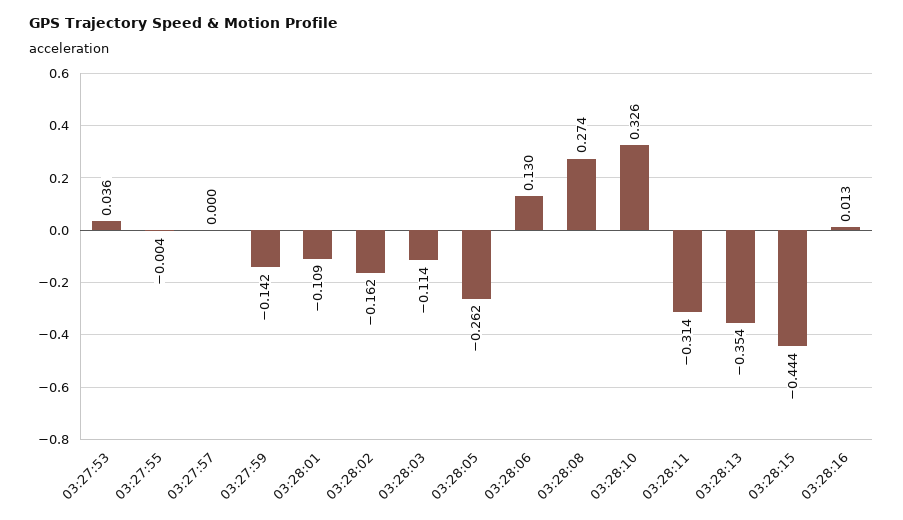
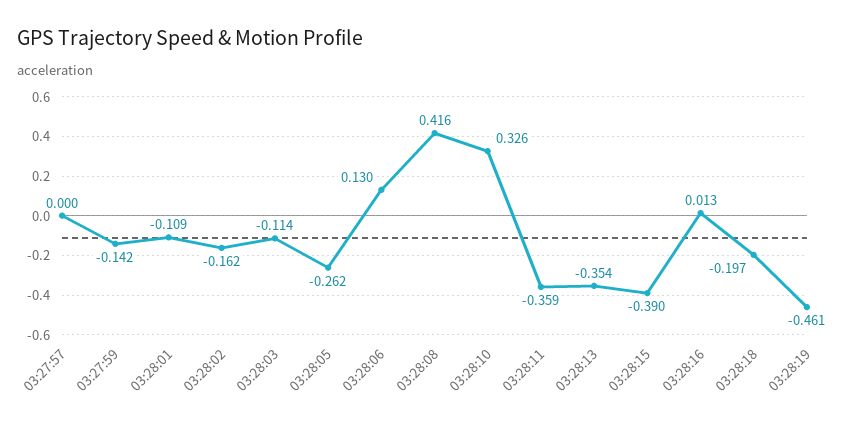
03:27:53: 0.036 -> none
03:27:55: -0.004 -> none
03:28:08: 0.274 -> 0.416
03:28:11: -0.314 -> -0.359
03:28:15: -0.444 -> -0.39
03:28:18: none -> -0.197
03:28:19: none -> -0.461

